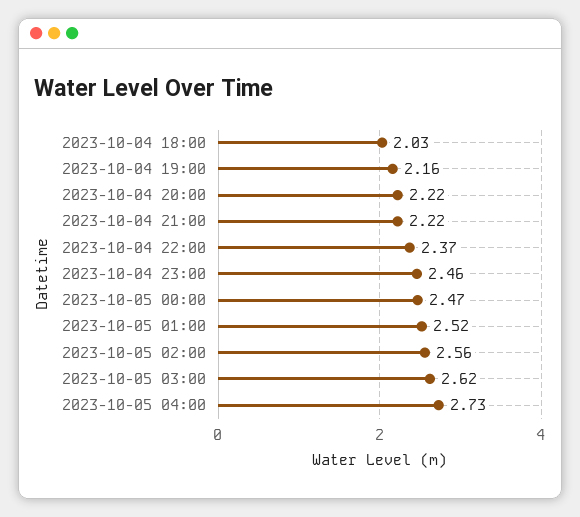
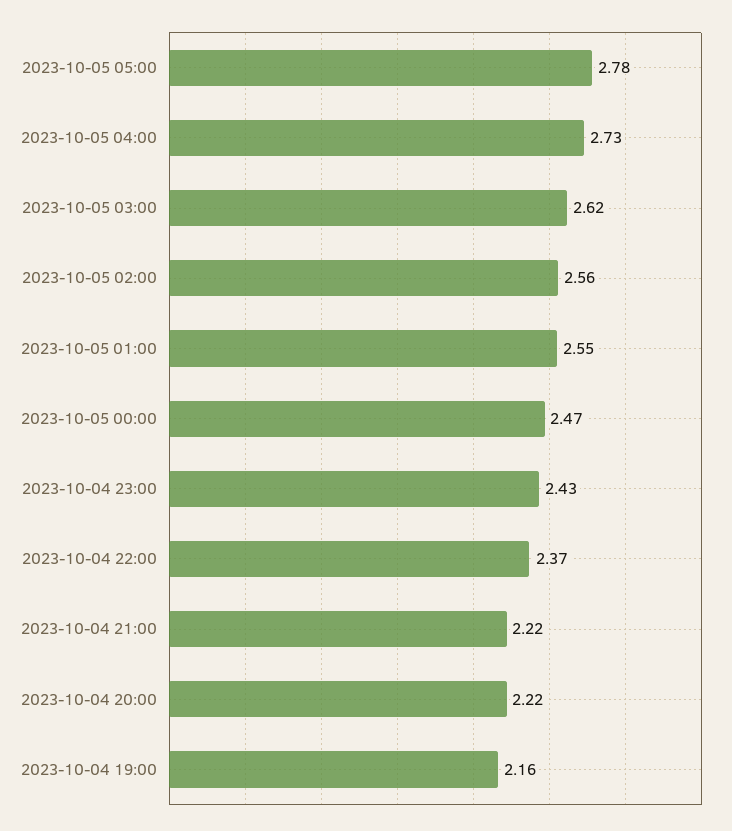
2023-10-04 18:00: 2.03 -> none
2023-10-04 23:00: 2.46 -> 2.43
2023-10-05 01:00: 2.52 -> 2.55
2023-10-05 05:00: none -> 2.78

